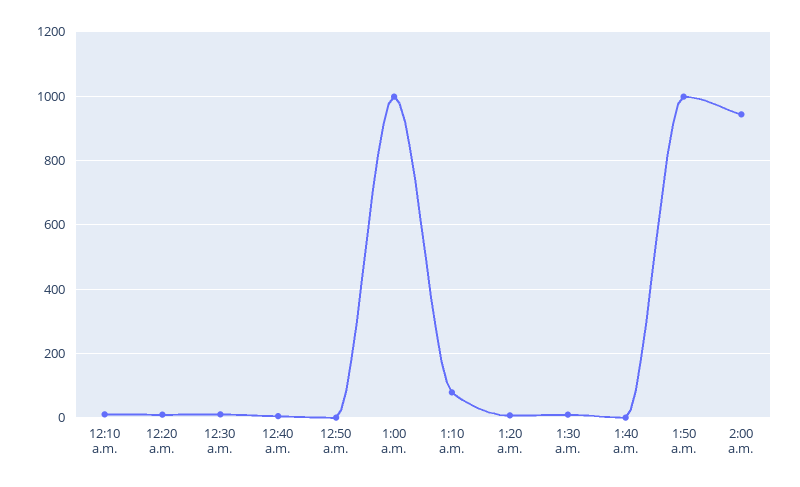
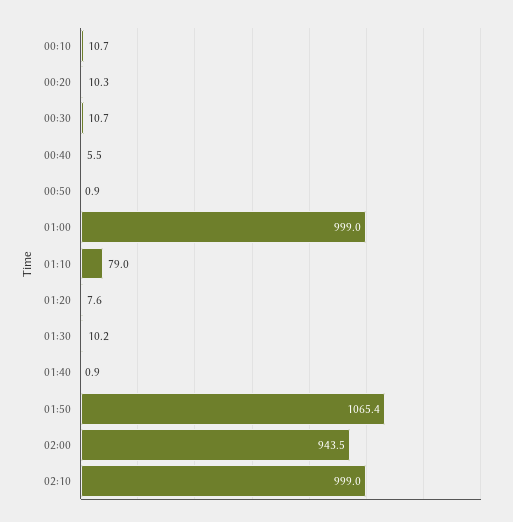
1:50 a.m.: 1000 -> 1065.4
02:10: none -> 999

